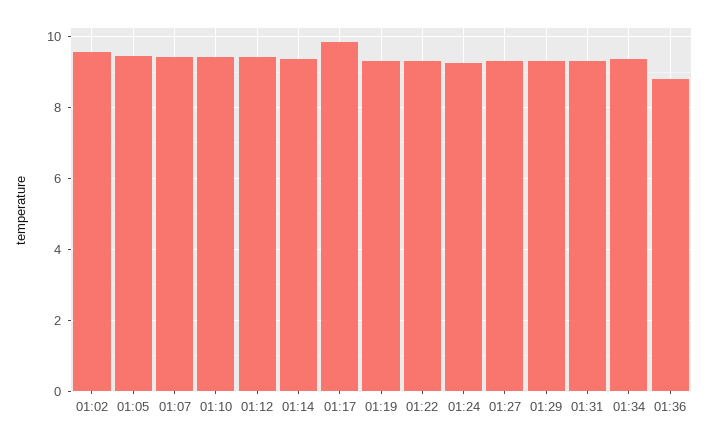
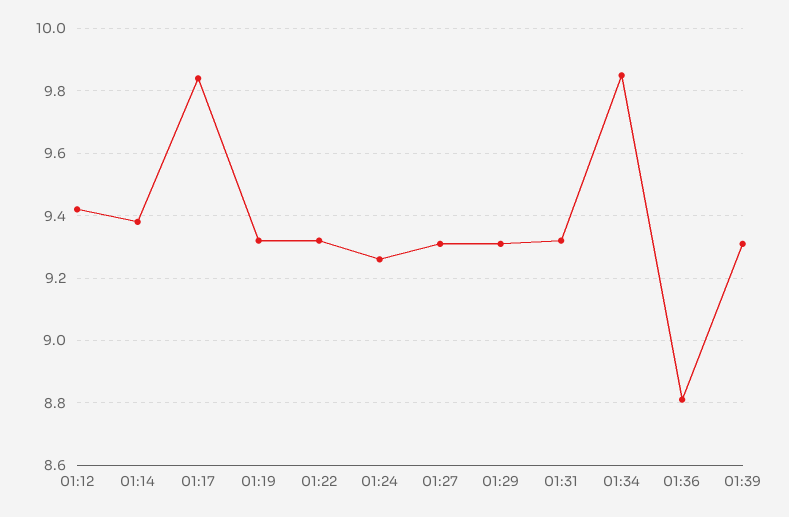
01:02: 9.6 -> none
01:05: 9.4 -> none
01:07: 9.4 -> none
01:10: 9.4 -> none
01:34: 9.4 -> 9.85
01:39: none -> 9.3

